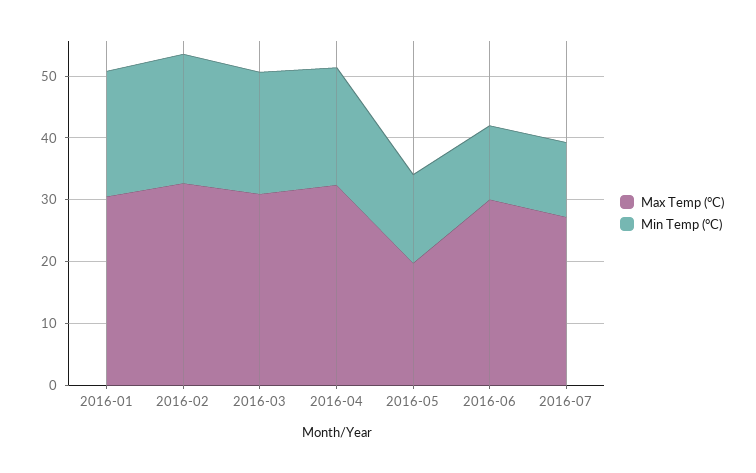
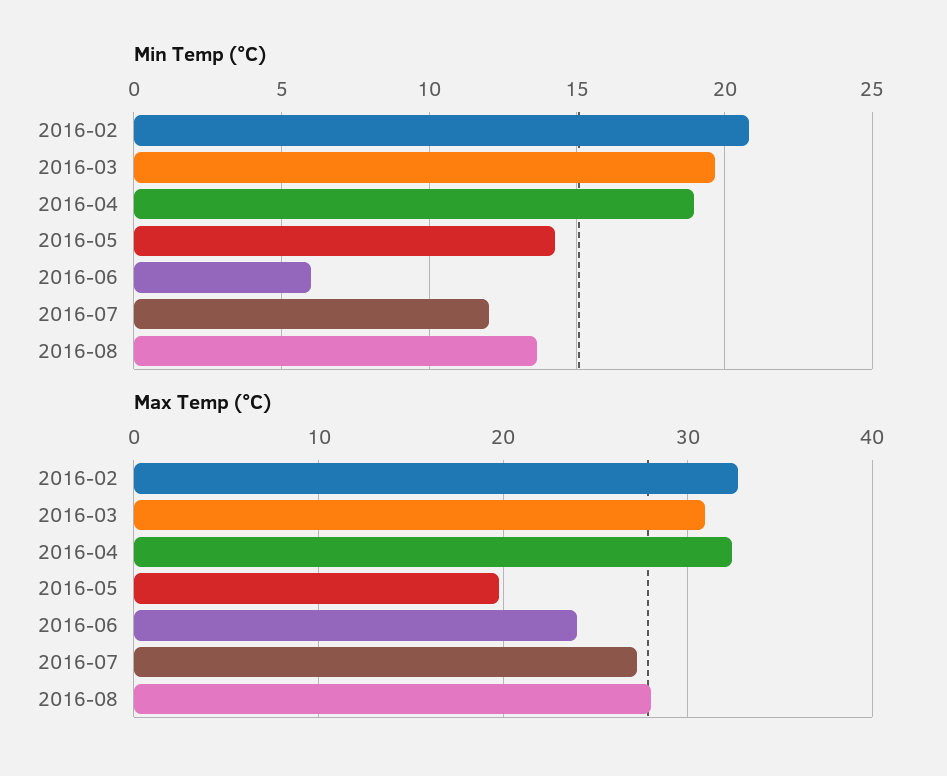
Max Temp (°C), 2016-01: 30 -> none
Min Temp (°C), 2016-01: 20 -> none
Max Temp (°C), 2016-06: 30 -> 24
Min Temp (°C), 2016-06: 12 -> 6
Min Temp (°C), 2016-08: none -> 13.5
Max Temp (°C), 2016-08: none -> 28

